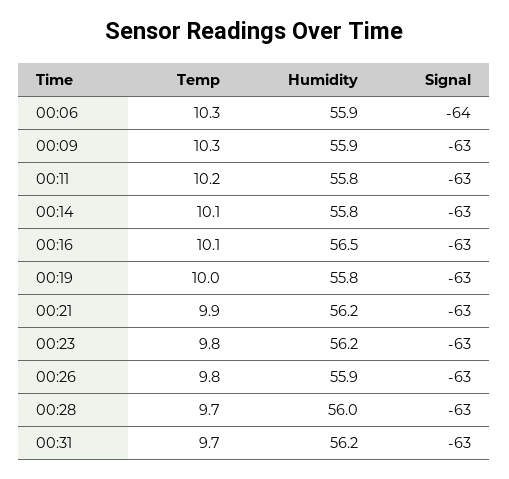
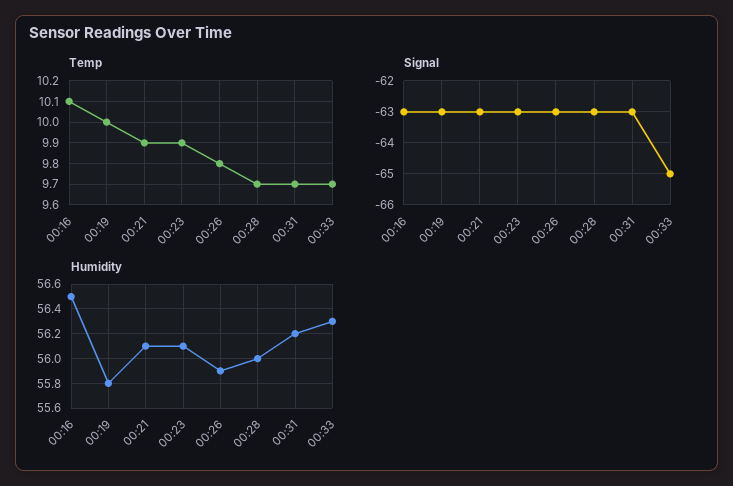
Temp, 00:06: 10.3 -> none
Humidity, 00:06: 55.9 -> none
Signal, 00:06: -64 -> none
Temp, 00:09: 10.3 -> none
Humidity, 00:09: 55.9 -> none
Signal, 00:09: -63 -> none
Temp, 00:11: 10.2 -> none
Humidity, 00:11: 55.8 -> none
Signal, 00:11: -63 -> none
Temp, 00:14: 10.1 -> none
Humidity, 00:14: 55.8 -> none
Signal, 00:14: -63 -> none
Humidity, 00:21: 56.2 -> 56.1
Temp, 00:23: 9.8 -> 9.9
Humidity, 00:23: 56.2 -> 56.1
Temp, 00:33: none -> 9.7
Signal, 00:33: none -> -65
Humidity, 00:33: none -> 56.3

